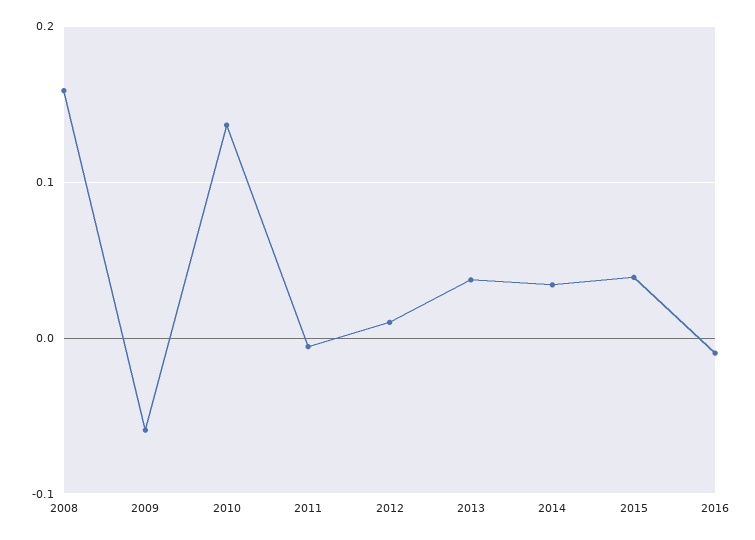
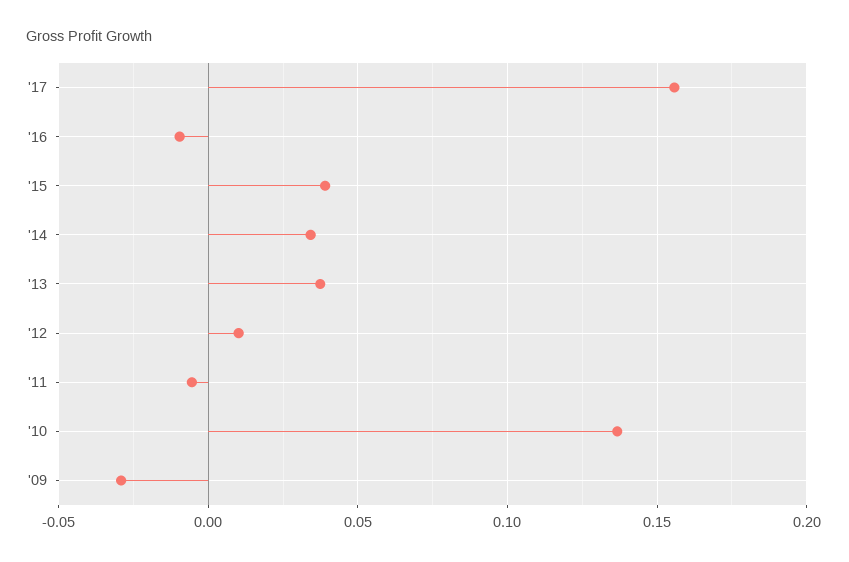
2008: 0.16 -> none
2009: -0.06 -> -0.03
'17: none -> 0.155

